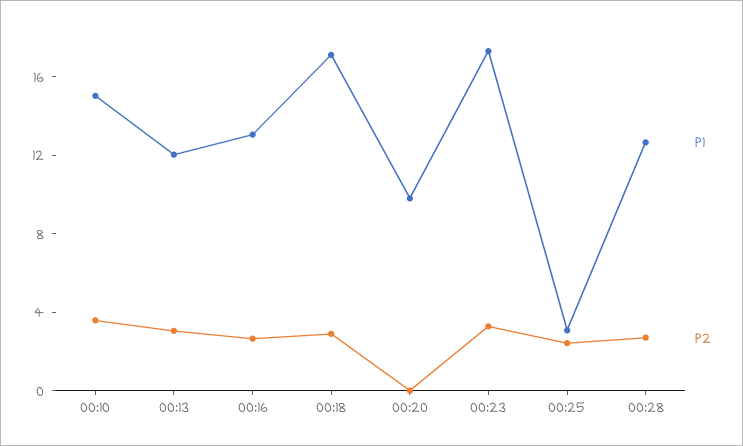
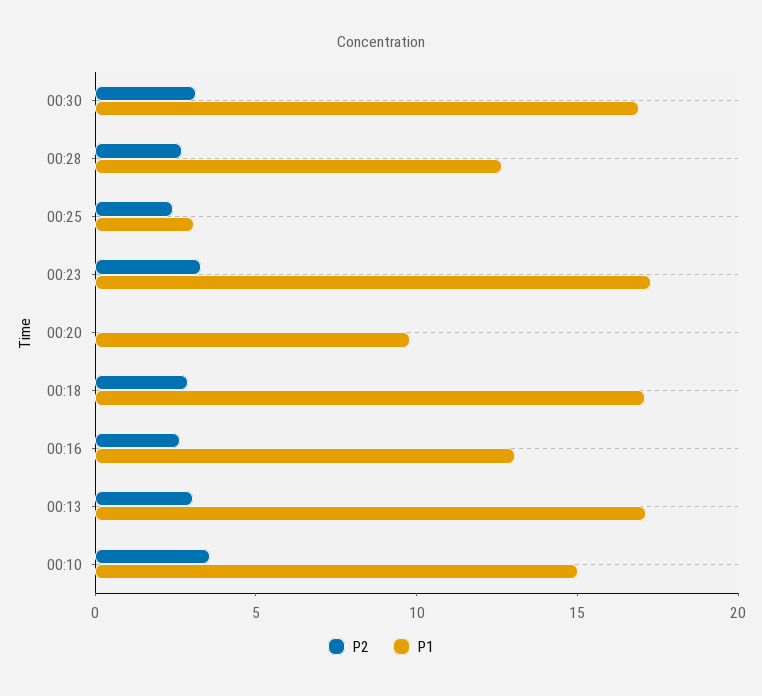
P1, 00:13: 12 -> 17
P2, 00:30: none -> 3
P1, 00:30: none -> 17

